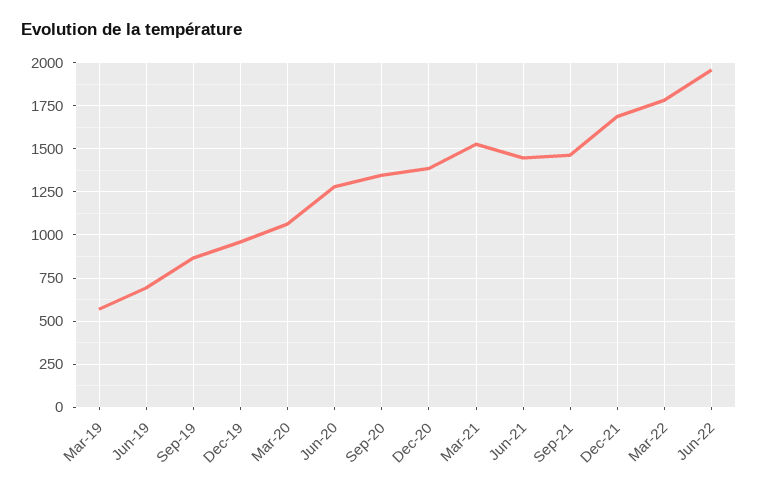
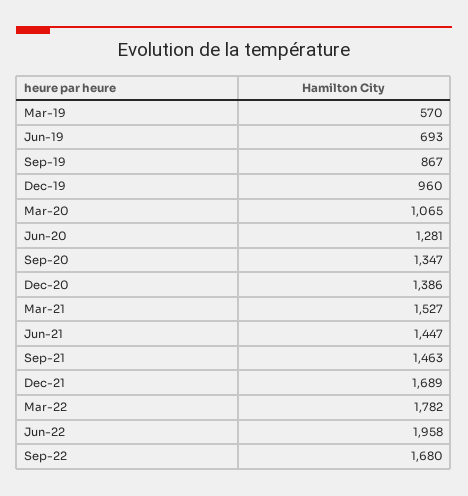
Sep-22: none -> 1680

